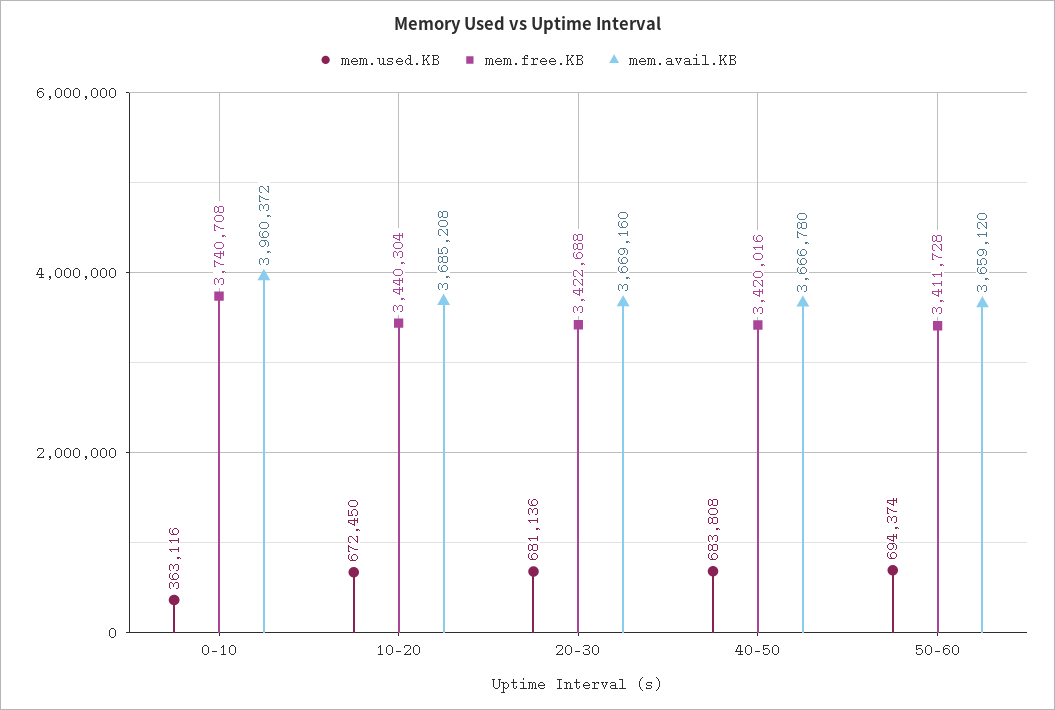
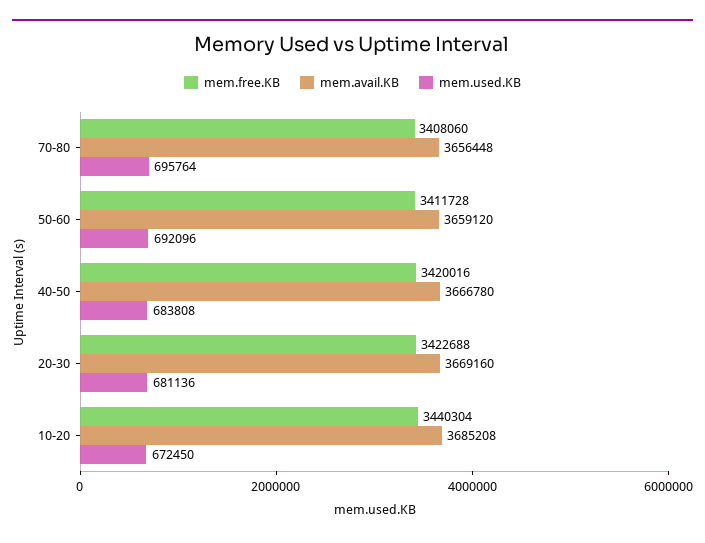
mem.used.KB, 0-10: 363116 -> none
mem.free.KB, 0-10: 3740708 -> none
mem.avail.KB, 0-10: 3960372 -> none
mem.used.KB, 50-60: 694374 -> 692096
mem.free.KB, 70-80: none -> 3408060
mem.avail.KB, 70-80: none -> 3656448
mem.used.KB, 70-80: none -> 695764

